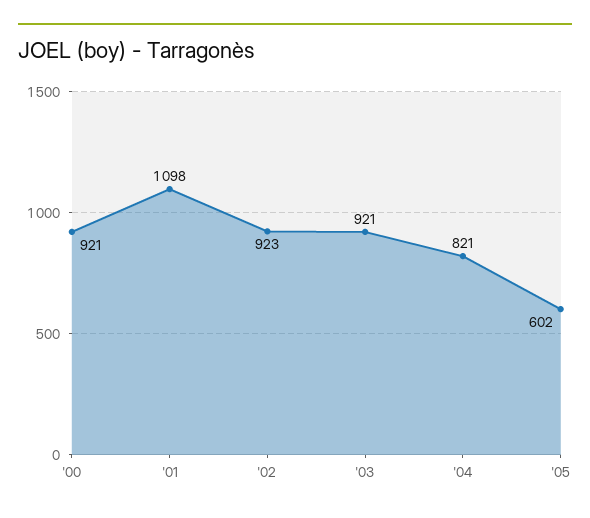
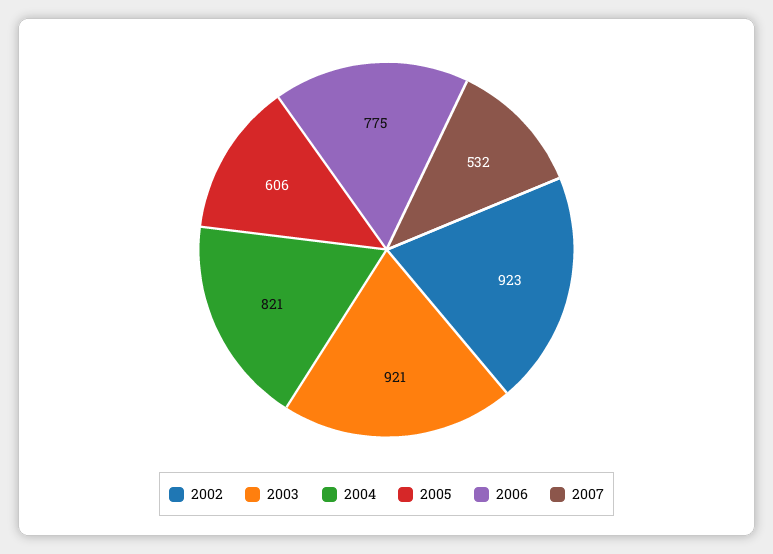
'00: 921 -> none
'01: 1098 -> none
'05: 602 -> 606
2006: none -> 775
2007: none -> 532

